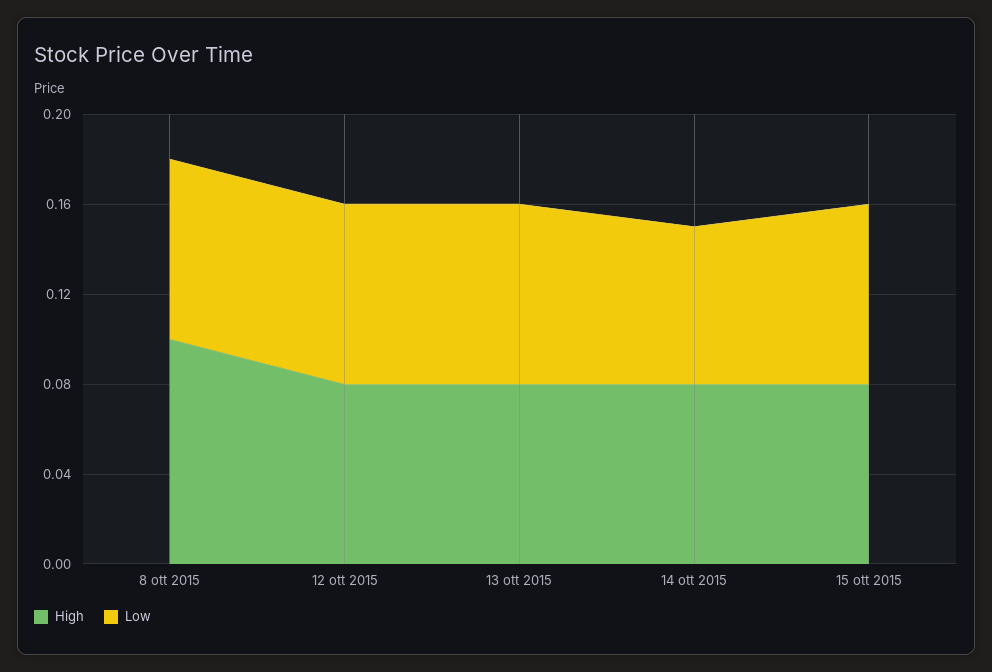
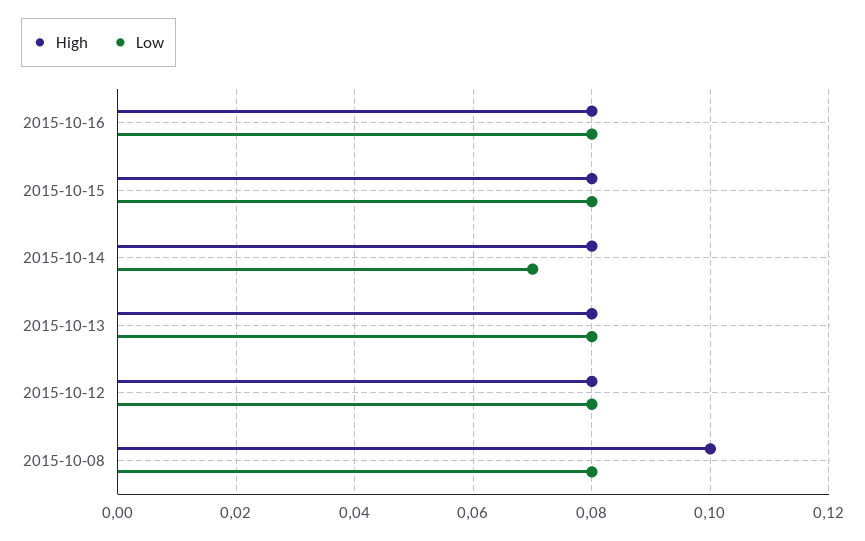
High, 2015-10-16: none -> 0.08
Low, 2015-10-16: none -> 0.08

